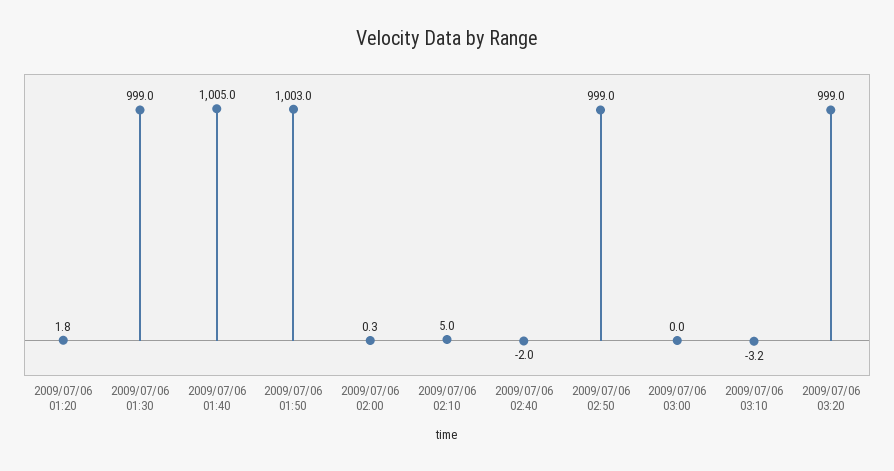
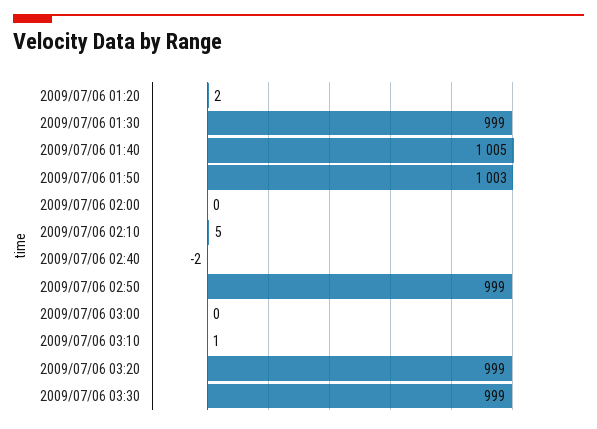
2009/07/06 03:10: -3.2 -> 1
2009/07/06 03:30: none -> 999

